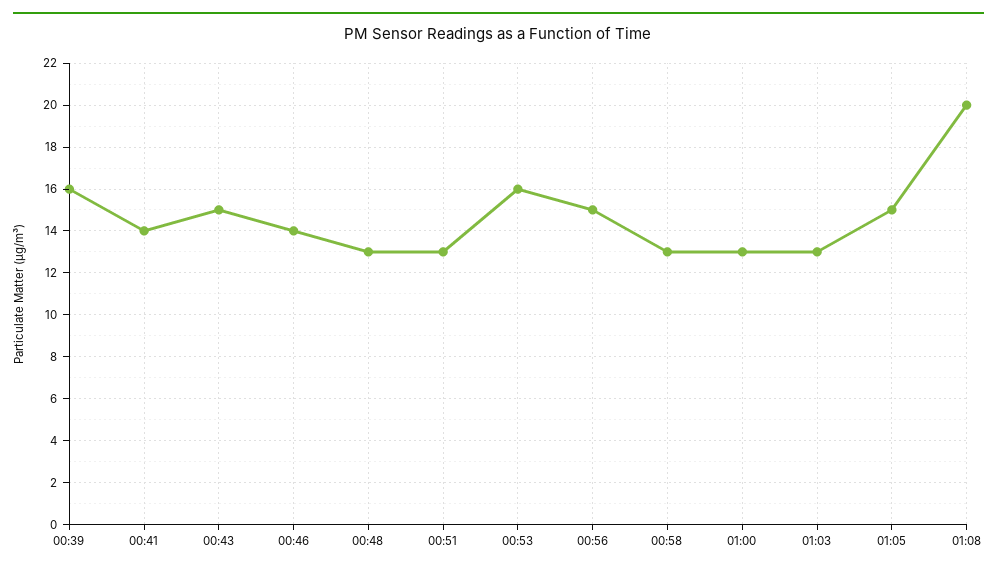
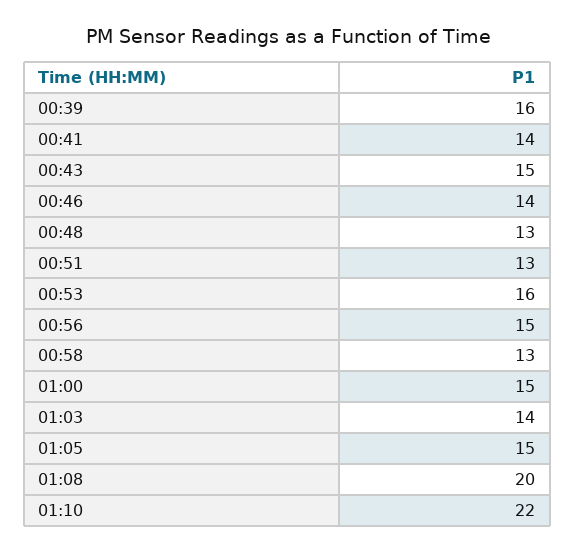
01:00: 13 -> 15
01:03: 13 -> 14
01:10: none -> 22

